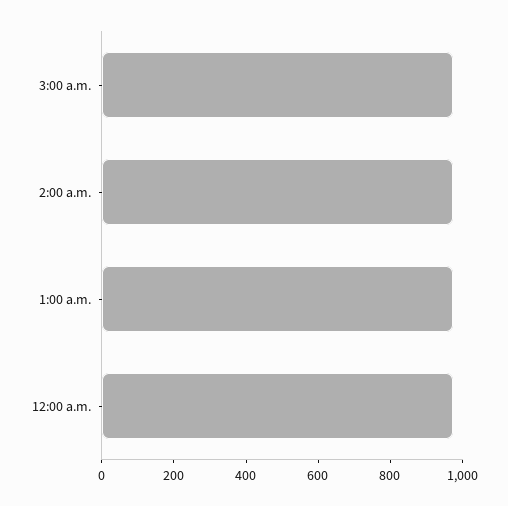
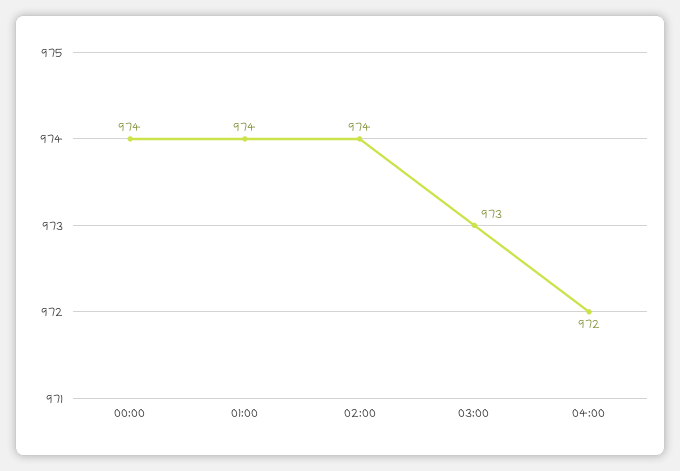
04:00: none -> 972

